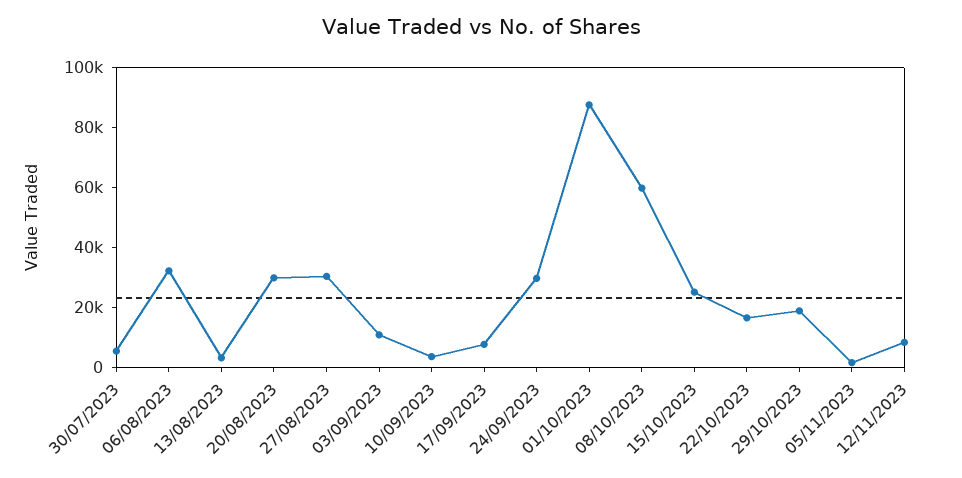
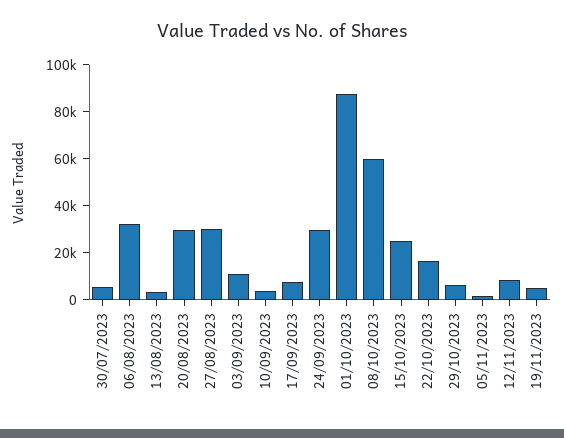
29/10/2023: 20000 -> 5000
19/11/2023: none -> 5000

